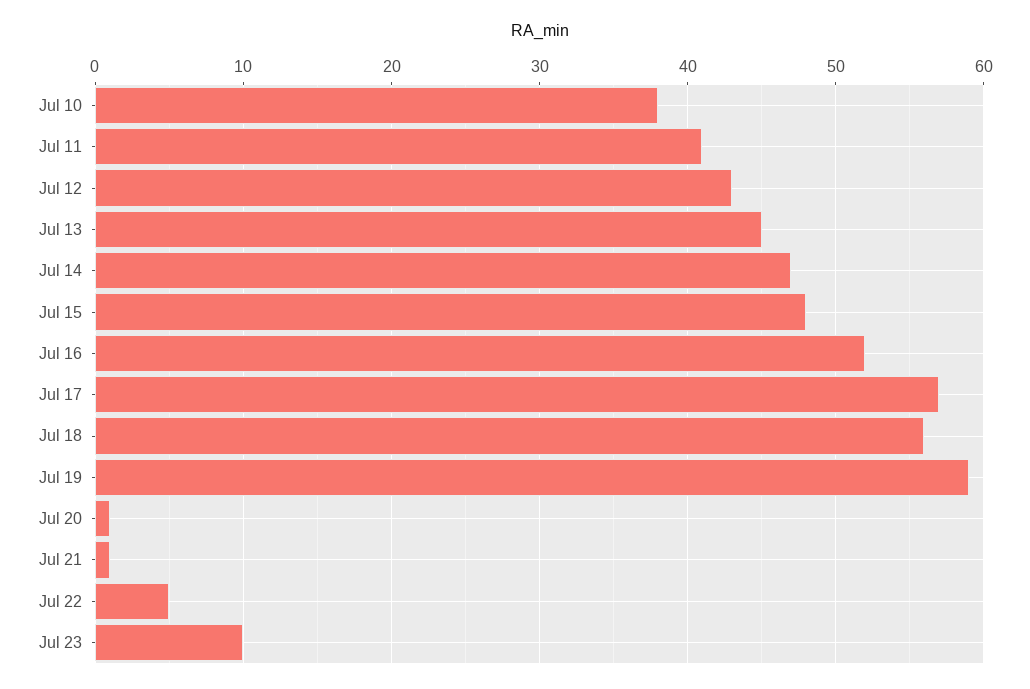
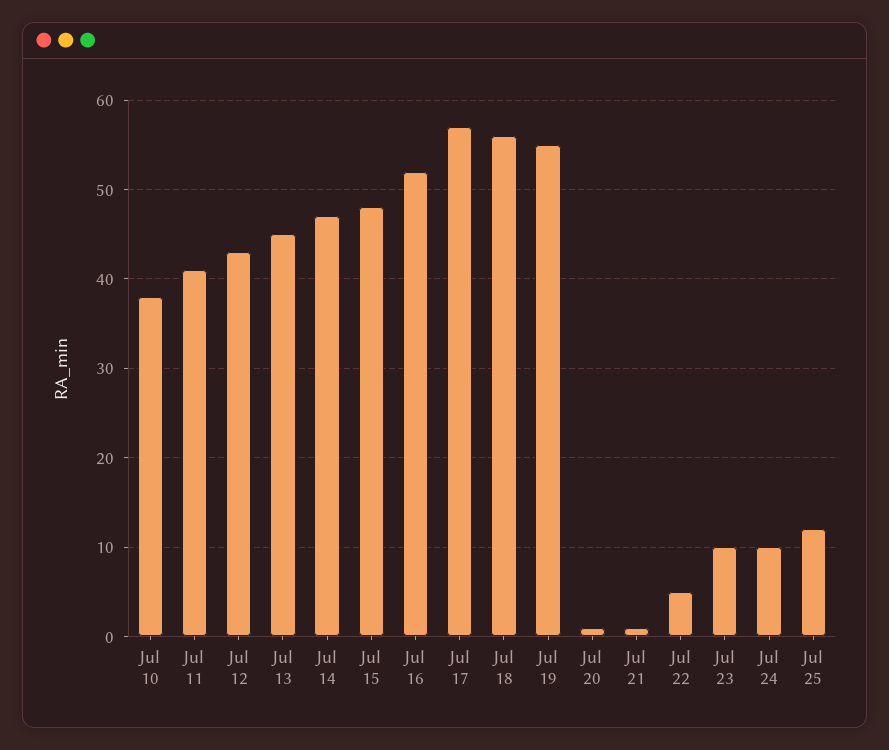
Jul 19: 59 -> 55
Jul 24: none -> 10
Jul 25: none -> 12

